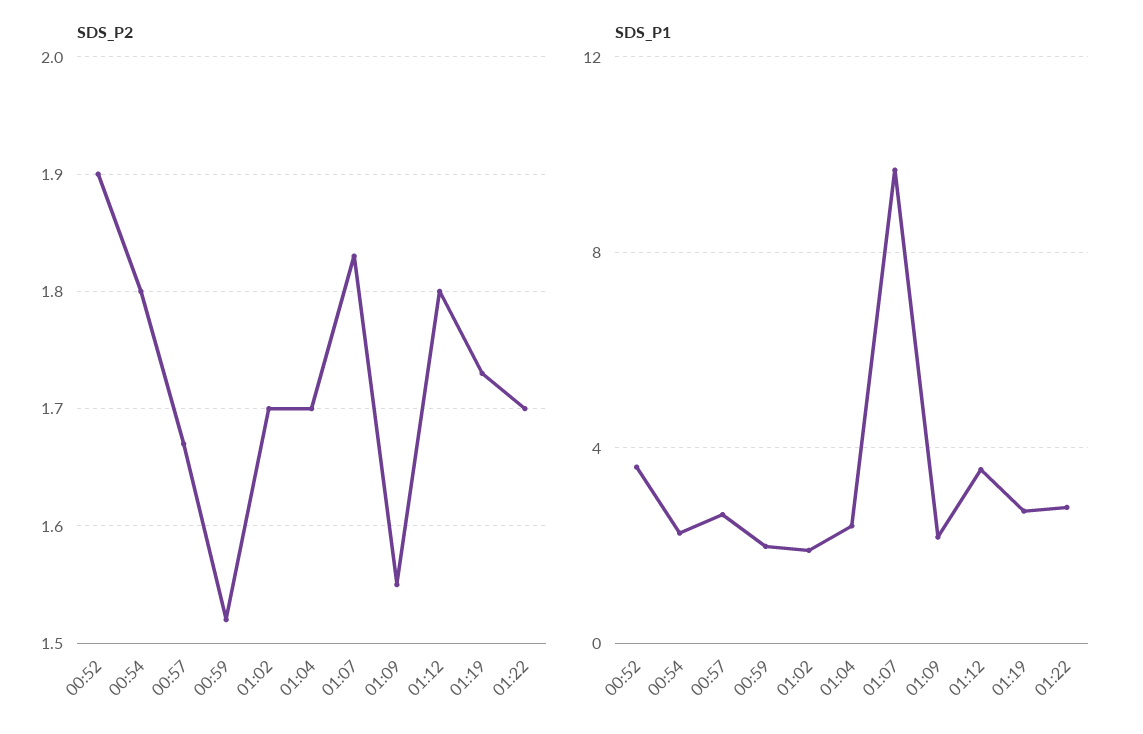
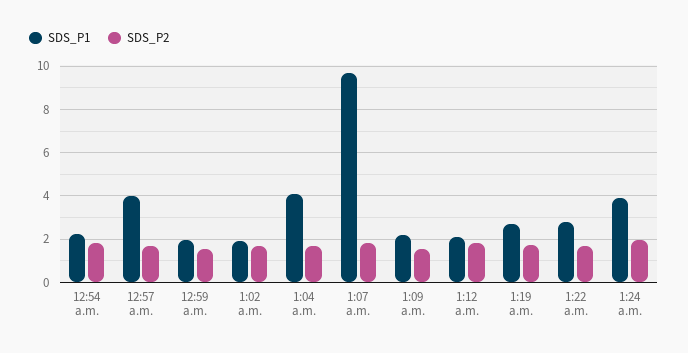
SDS_P2, 00:52: 1.9 -> none
SDS_P1, 00:52: 3.5 -> none
SDS_P1, 00:57: 2.5 -> 4
SDS_P1, 01:04: 2.5 -> 4
SDS_P1, 01:12: 3.5 -> 2
SDS_P1, 1:24 a.m.: none -> 4
SDS_P2, 1:24 a.m.: none -> 2

